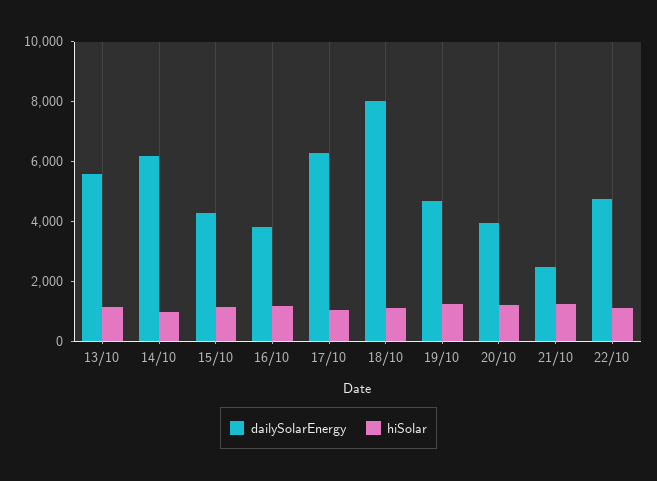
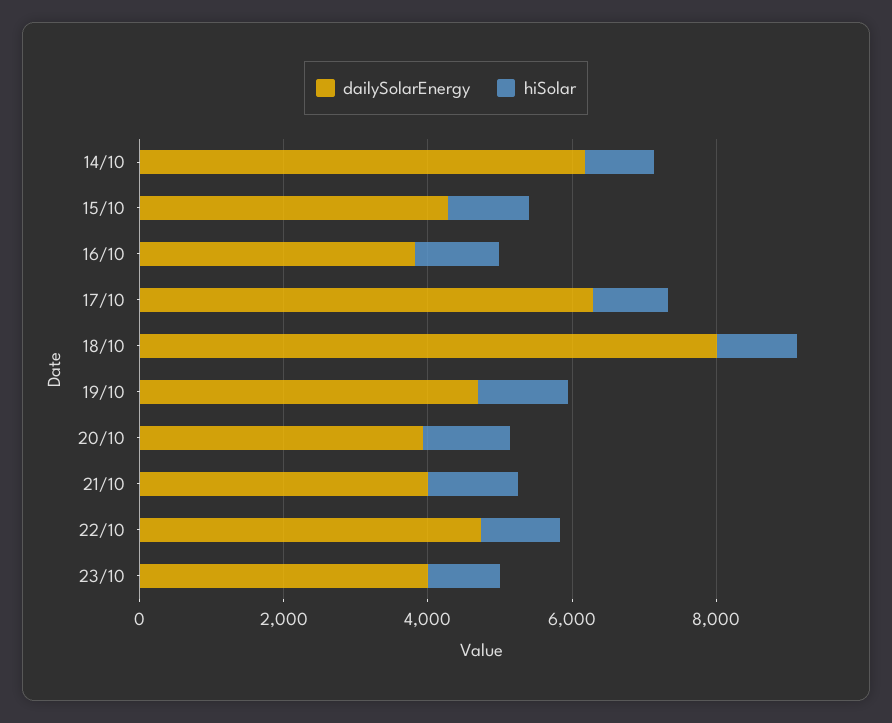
dailySolarEnergy, 13/10: 5500 -> none
hiSolar, 13/10: 1000 -> none
dailySolarEnergy, 21/10: 2500 -> 4000
dailySolarEnergy, 23/10: none -> 4000
hiSolar, 23/10: none -> 1000

